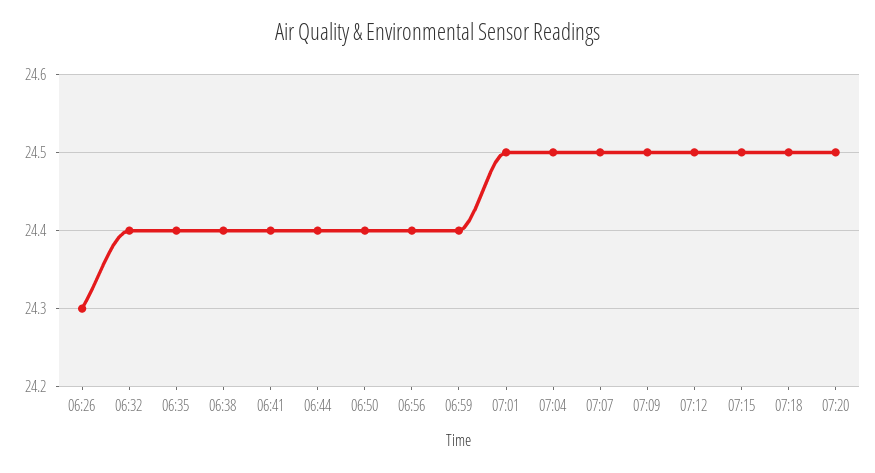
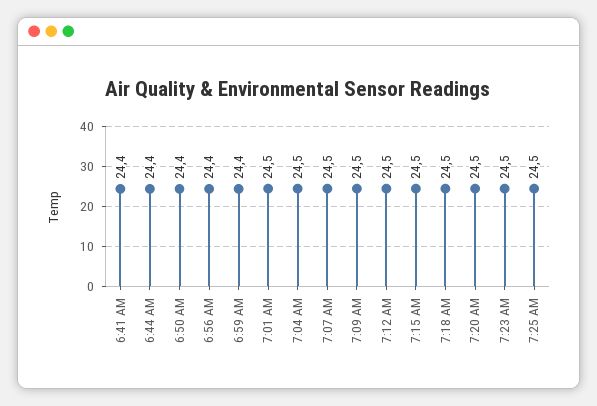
06:26: 24.3 -> none
06:32: 24.4 -> none
06:35: 24.4 -> none
06:38: 24.4 -> none
7:23 AM: none -> 24.5
7:25 AM: none -> 24.5

